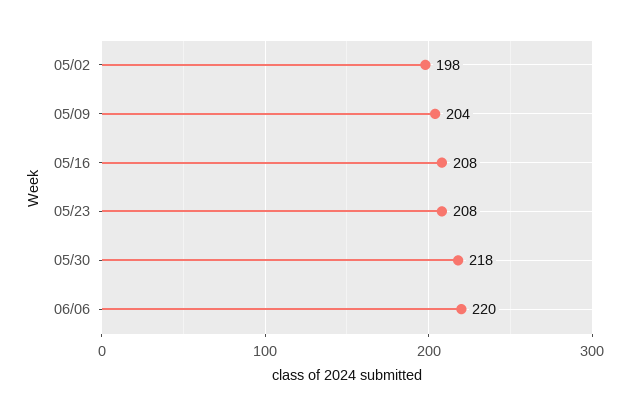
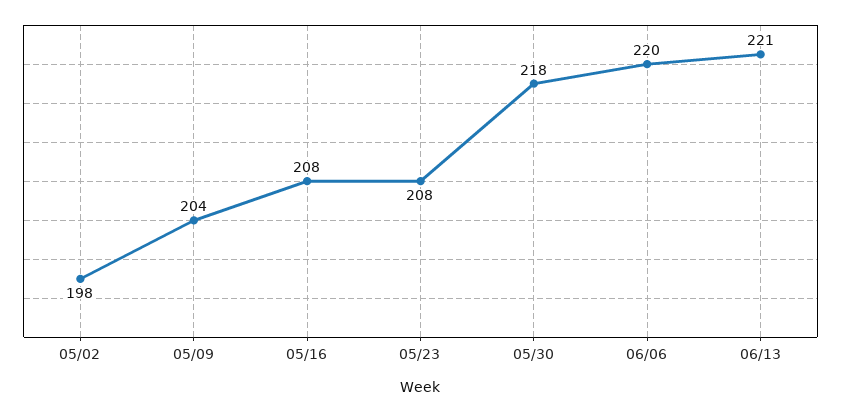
06/13: none -> 221

